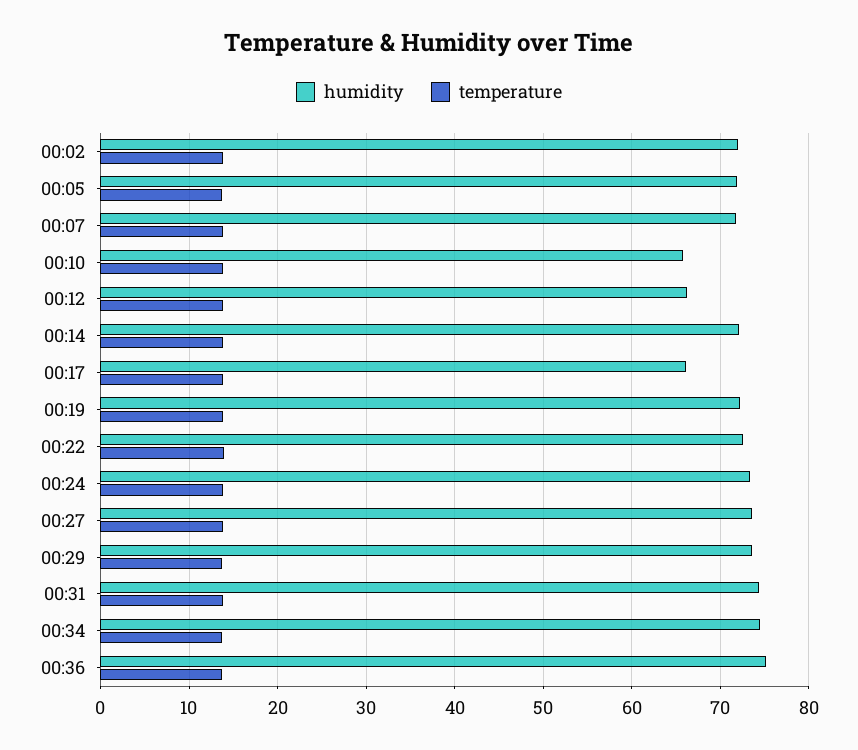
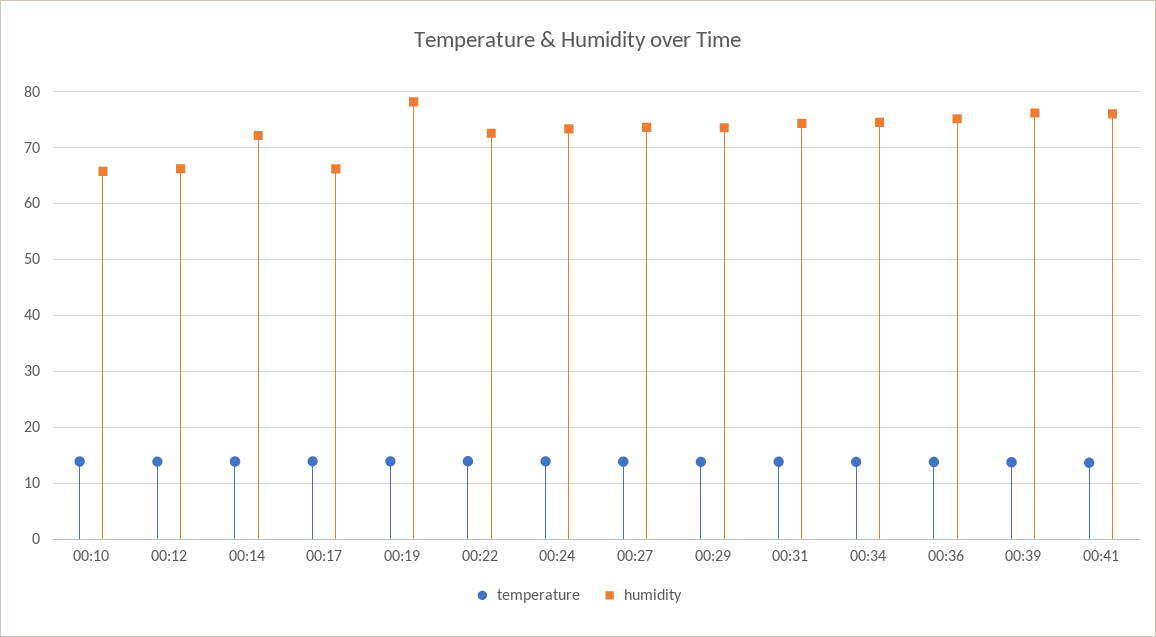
humidity, 00:02: 72 -> none
temperature, 00:02: 14 -> none
humidity, 00:05: 72 -> none
temperature, 00:05: 14 -> none
humidity, 00:07: 72 -> none
temperature, 00:07: 14 -> none
humidity, 00:19: 72 -> 78
temperature, 00:39: none -> 14
humidity, 00:39: none -> 76
temperature, 00:41: none -> 14
humidity, 00:41: none -> 76

